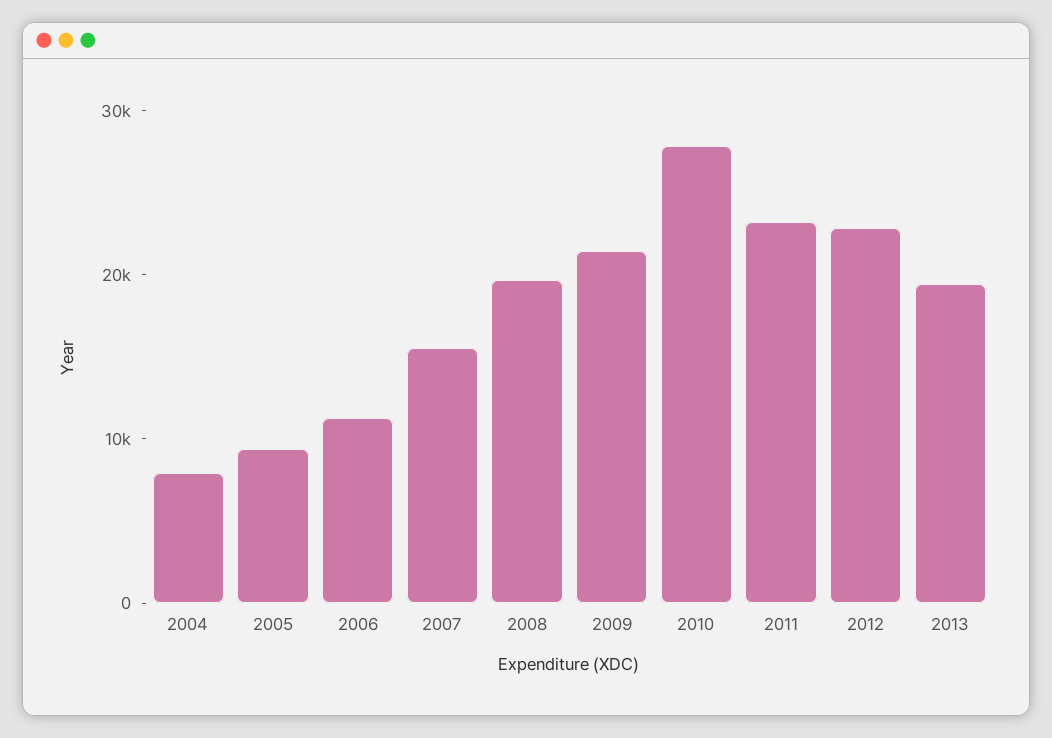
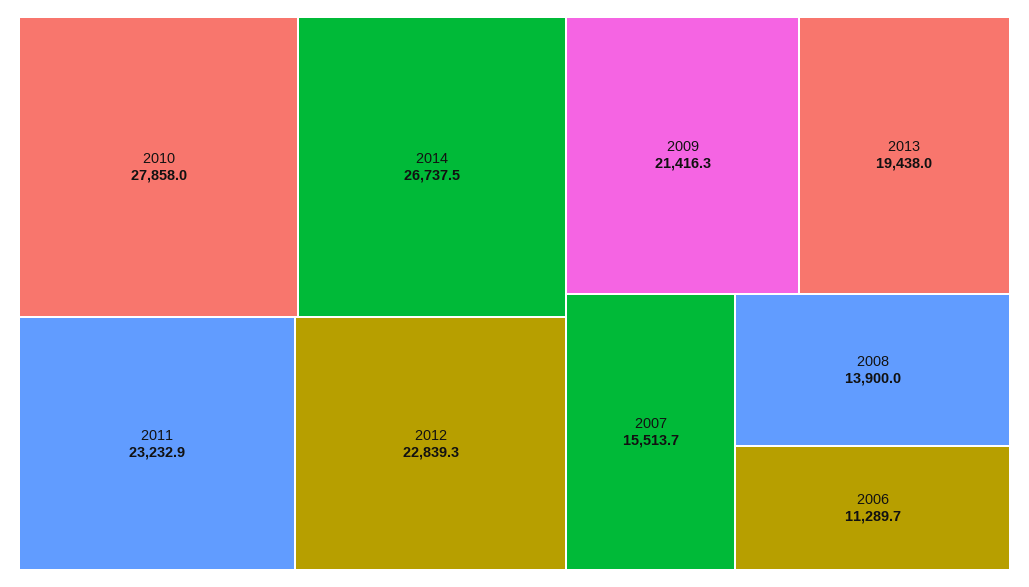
2004: 8000 -> none
2005: 10000 -> none
2008: 20000 -> 13900
2014: none -> 26737.5

